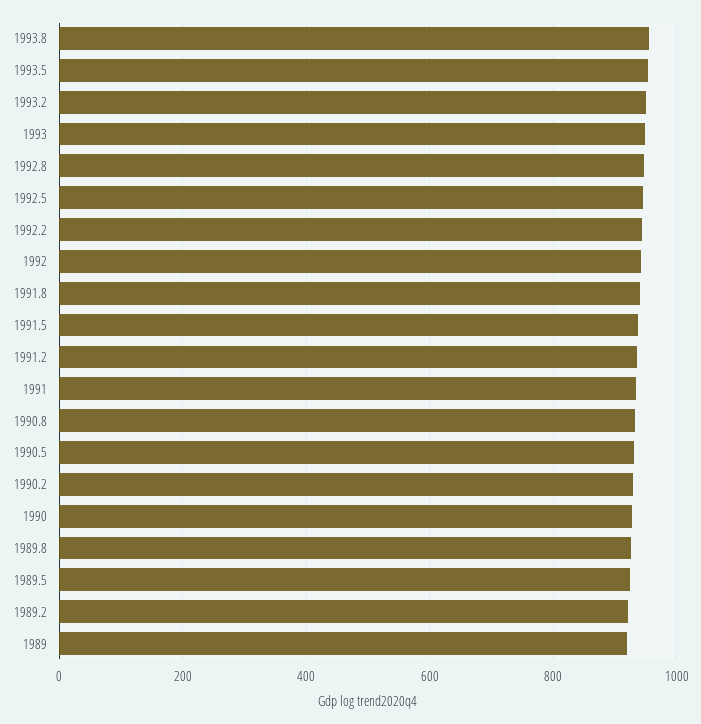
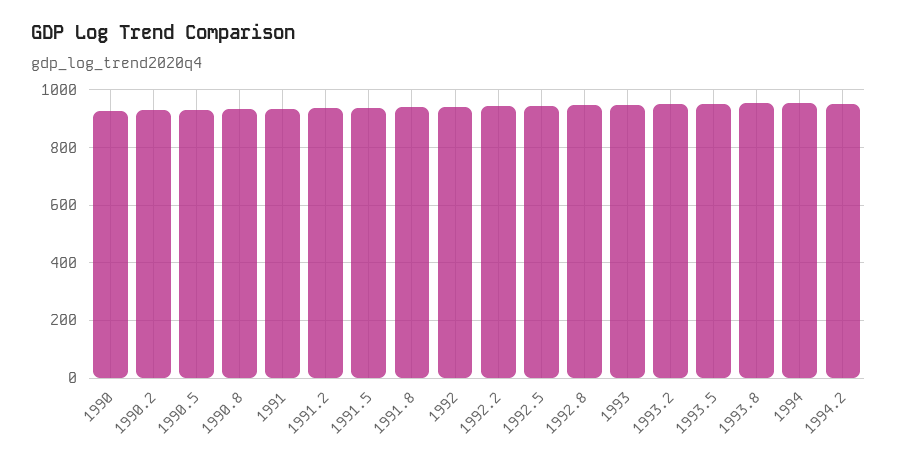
1989.8: 920 -> none
1989.5: 920 -> none
1989.2: 920 -> none
1989: 920 -> none
1994: none -> 950
1994.2: none -> 950

